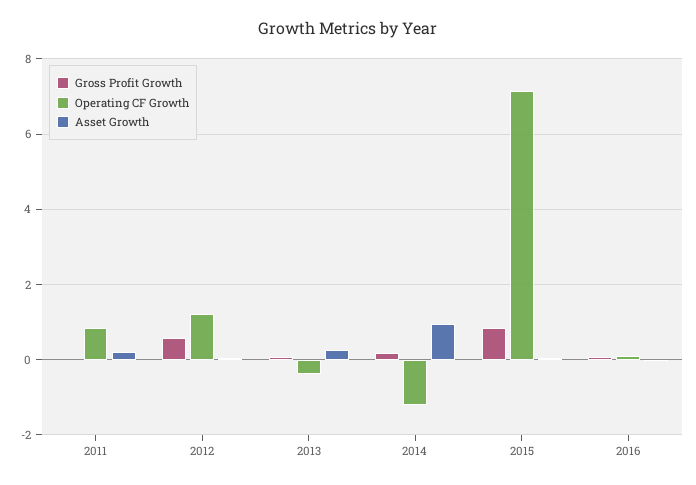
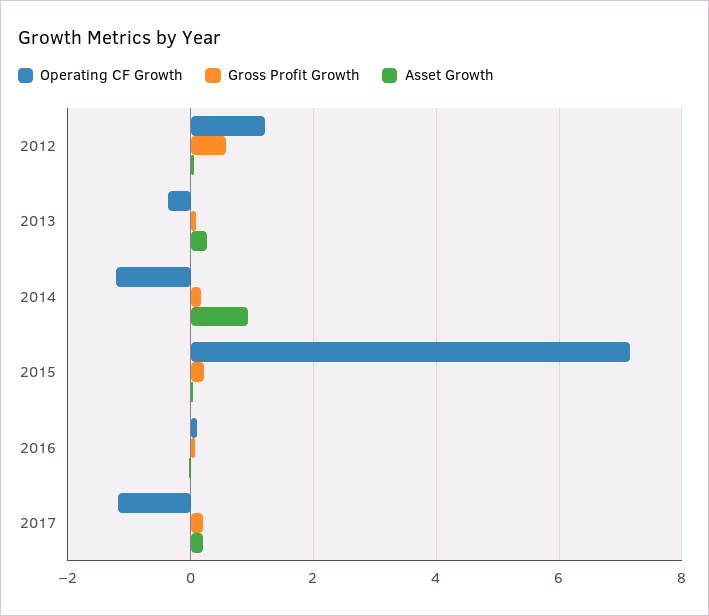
Gross Profit Growth, 2011: 0 -> none
Operating CF Growth, 2011: 0.8 -> none
Asset Growth, 2011: 0.2 -> none
Gross Profit Growth, 2015: 0.8 -> 0.2
Operating CF Growth, 2017: none -> -1.2
Gross Profit Growth, 2017: none -> 0.2
Asset Growth, 2017: none -> 0.2

